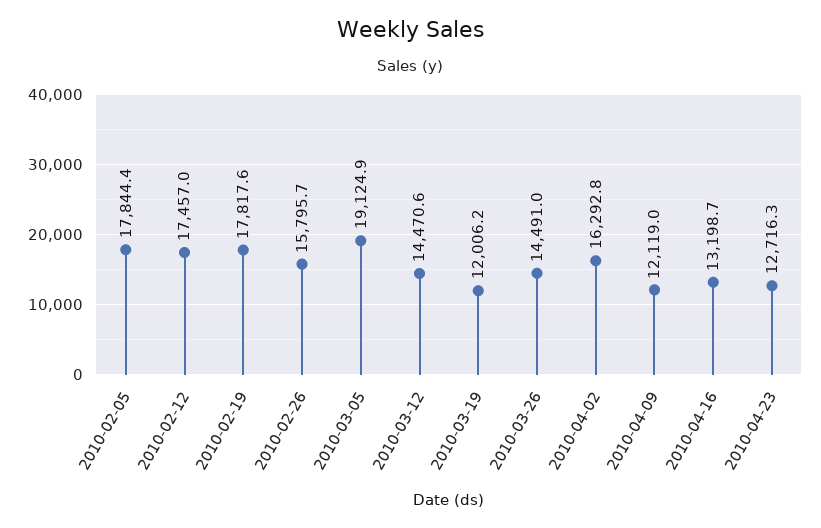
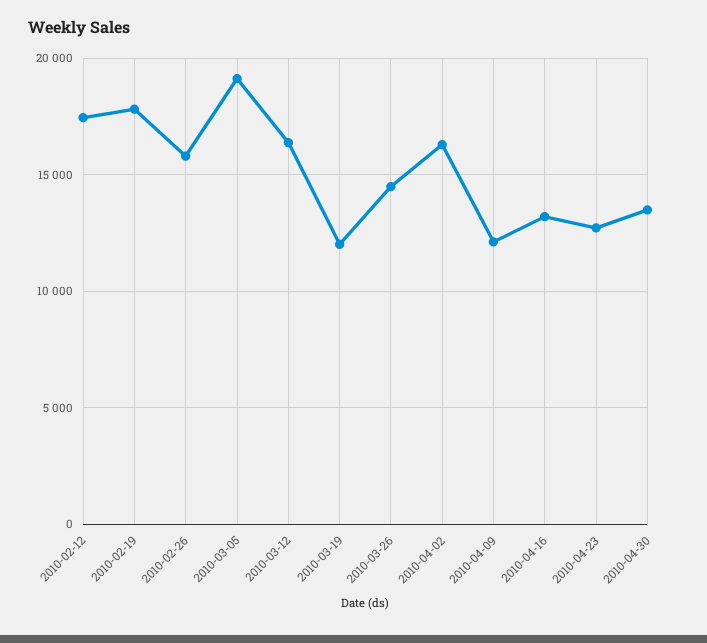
2010-02-05: 17844.4 -> none
2010-03-12: 14470.6 -> 16500
2010-04-30: none -> 13500

